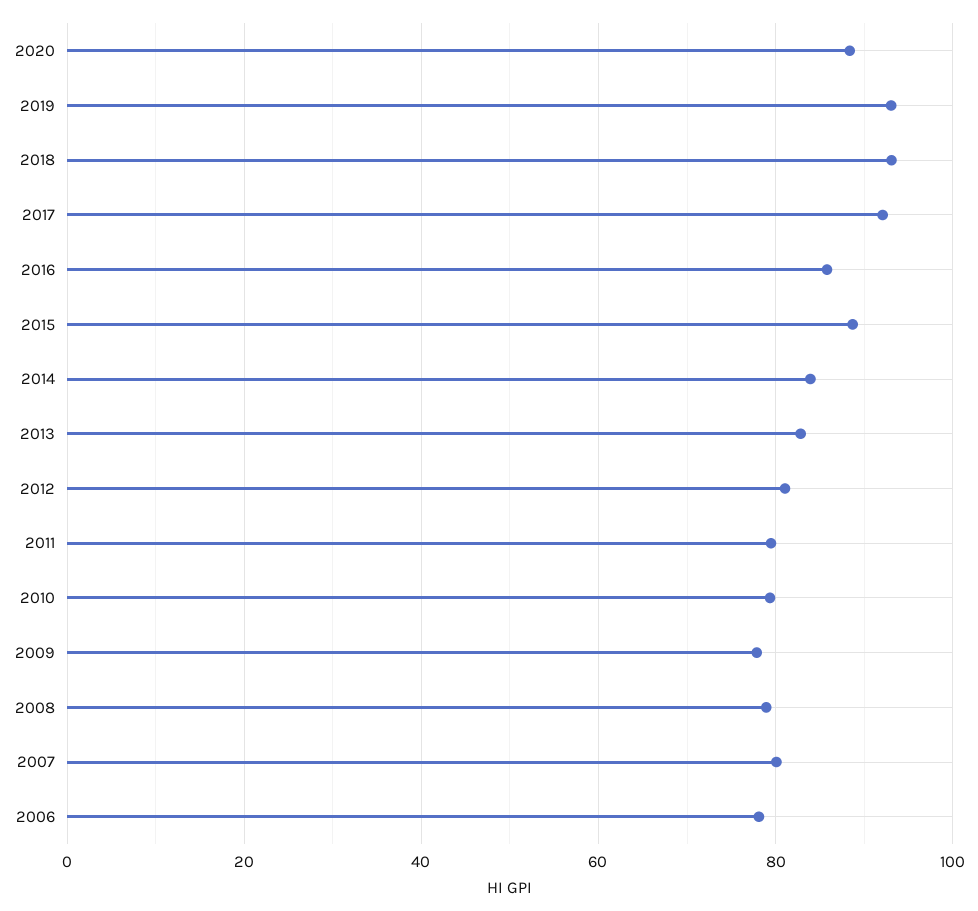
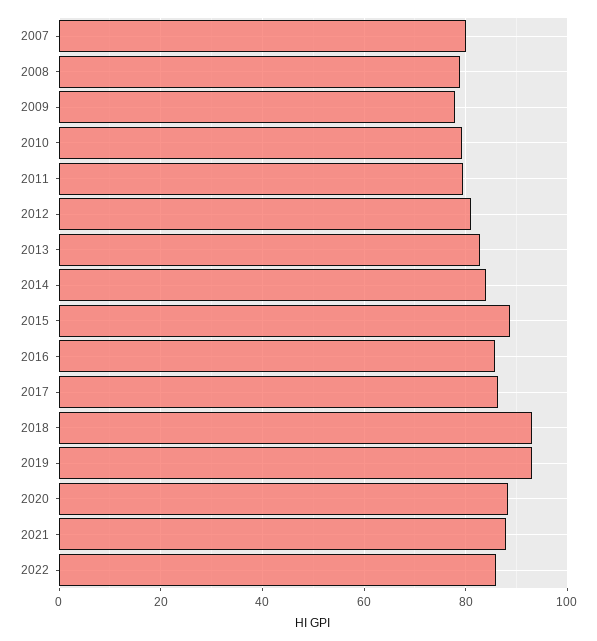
2017: 92 -> 86
2006: 78 -> none
2021: none -> 88
2022: none -> 86

